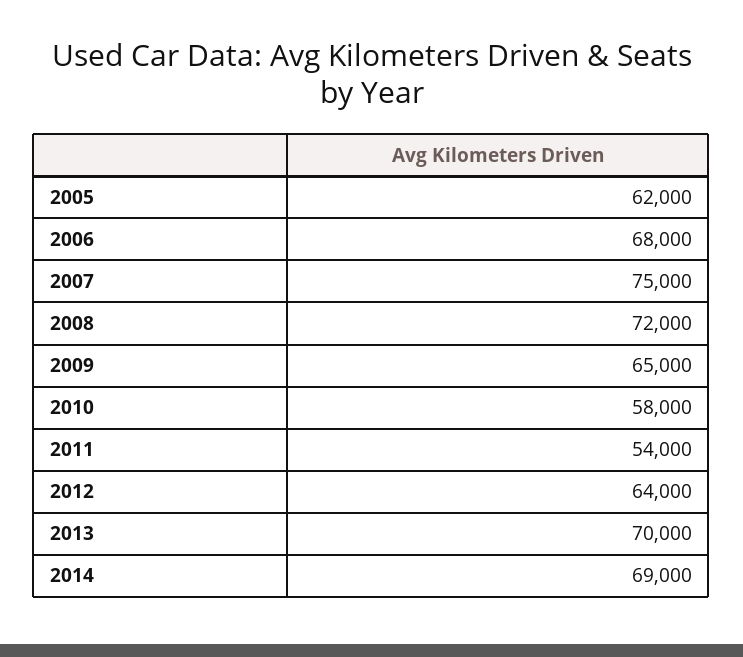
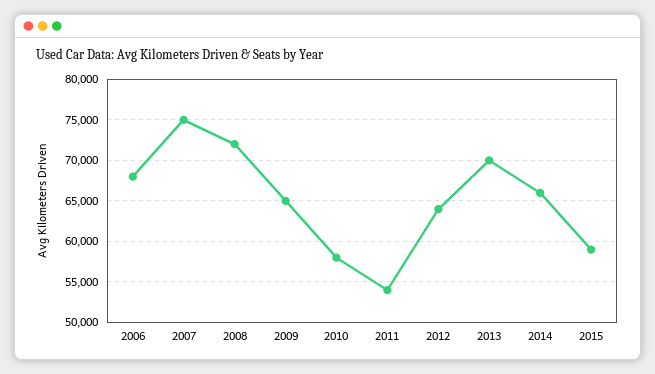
2005: 62000 -> none
2014: 69000 -> 66000
2015: none -> 59000

